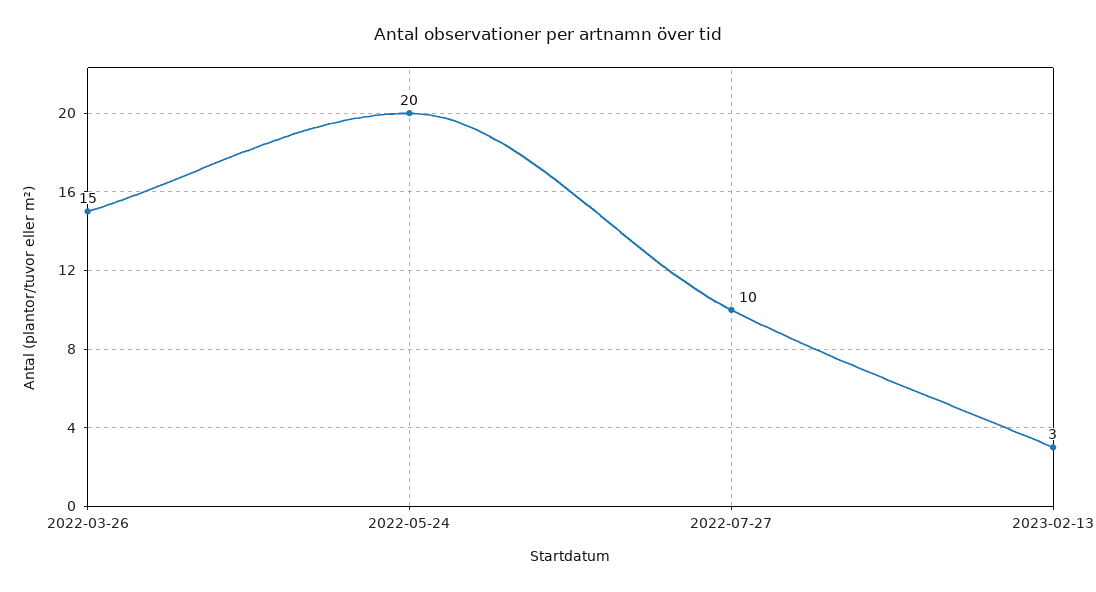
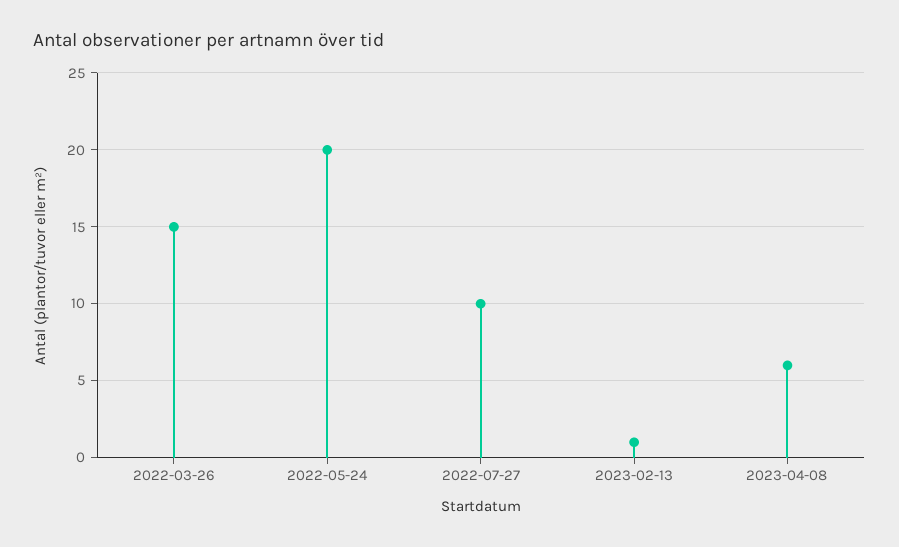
2023-02-13: 3 -> 1
2023-04-08: none -> 6

